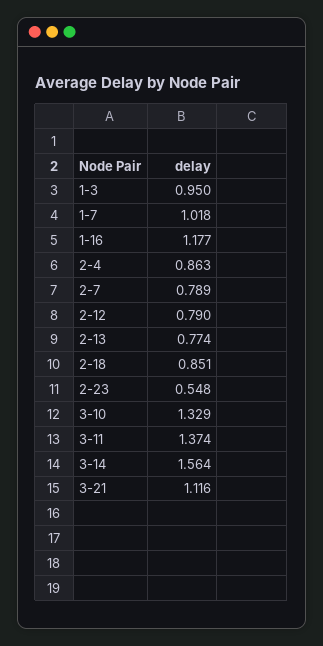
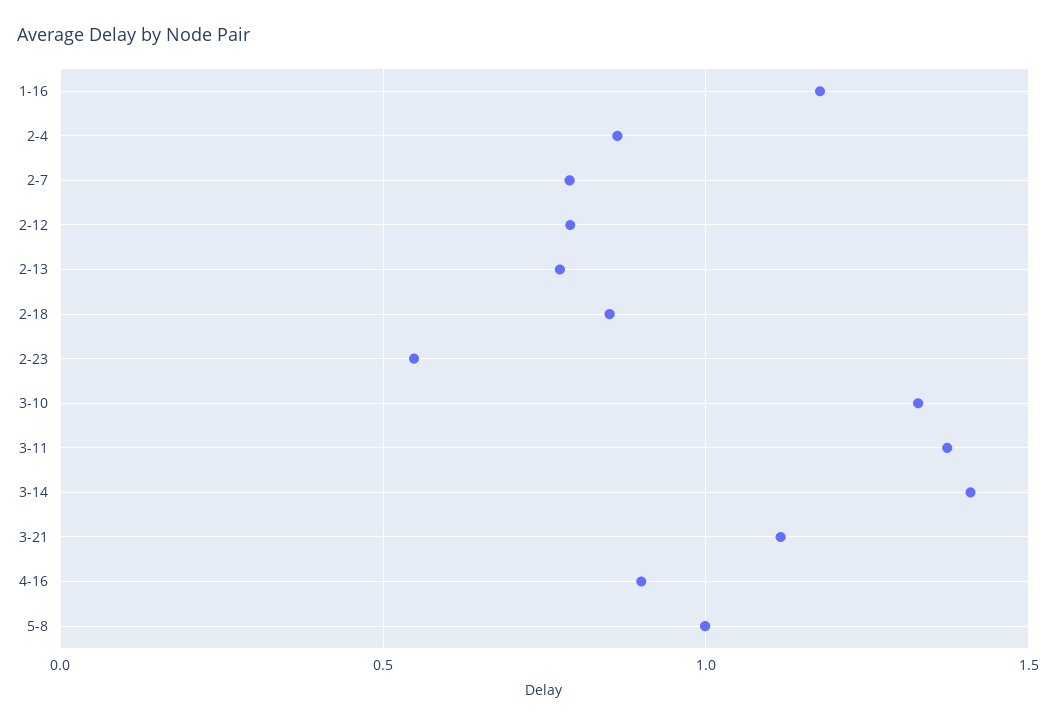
1-3: 0.95 -> none
1-7: 1.018 -> none
3-14: 1.564 -> 1.4
4-16: none -> 0.9
5-8: none -> 1

